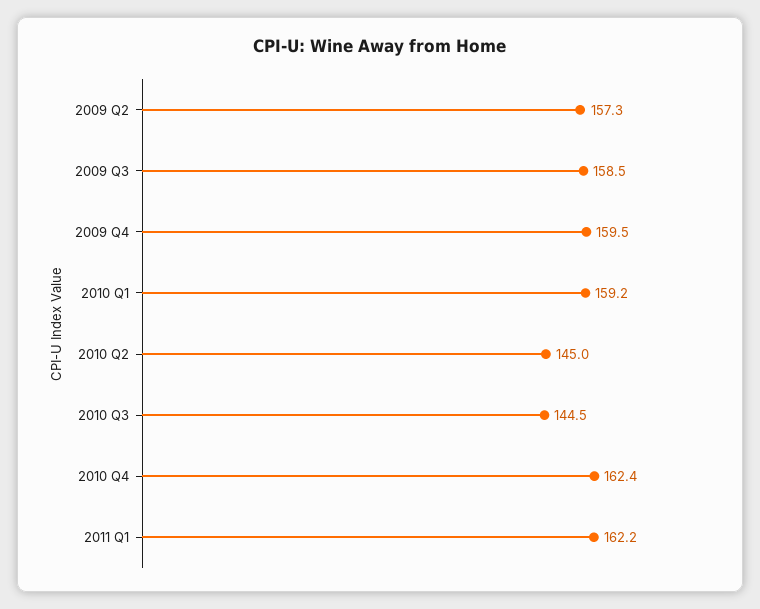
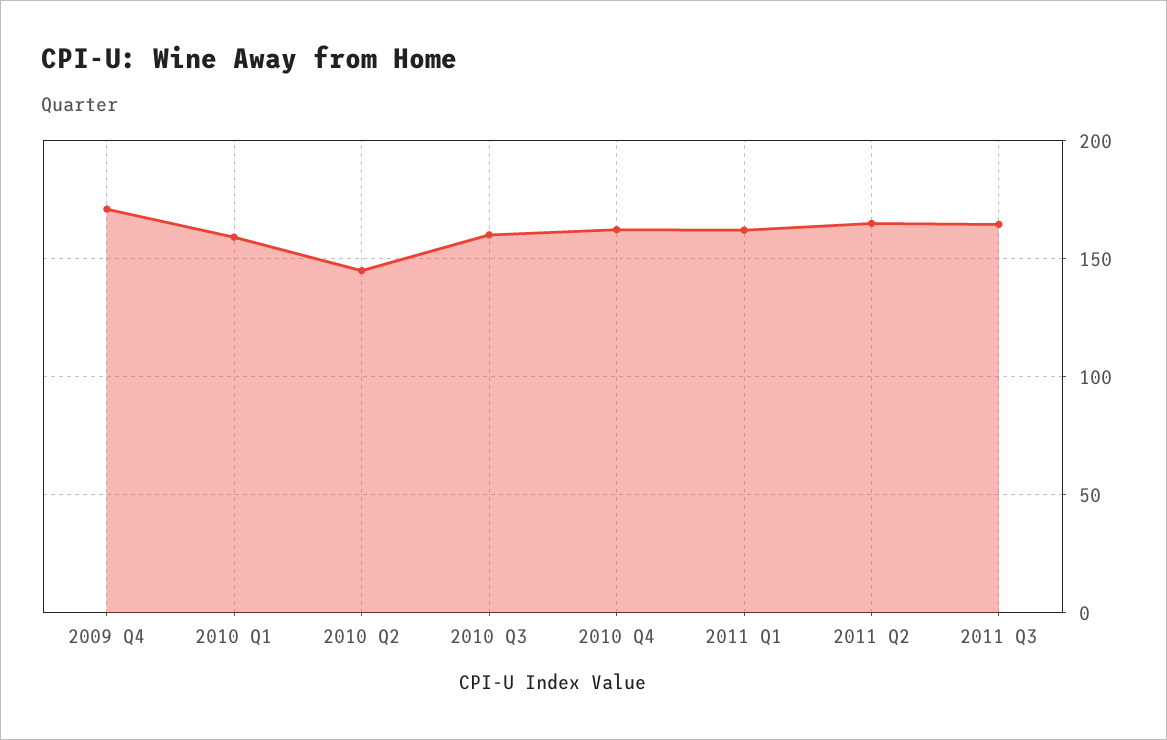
2009 Q2: 157.3 -> none
2009 Q3: 158.5 -> none
2009 Q4: 159.5 -> 170
2010 Q3: 144.5 -> 160
2011 Q2: none -> 165
2011 Q3: none -> 165

